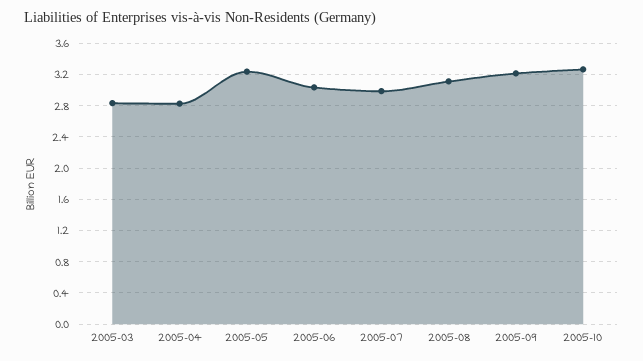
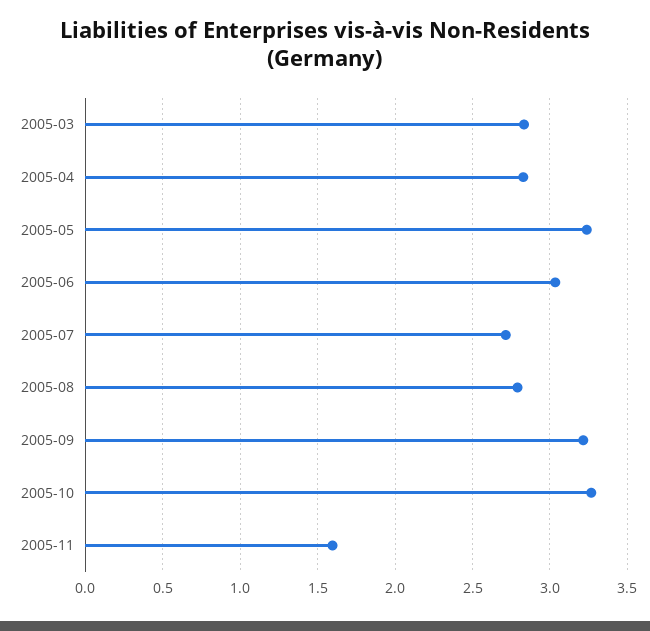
2005-07: 3 -> 2.7
2005-08: 3.1 -> 2.8
2005-11: none -> 1.6

